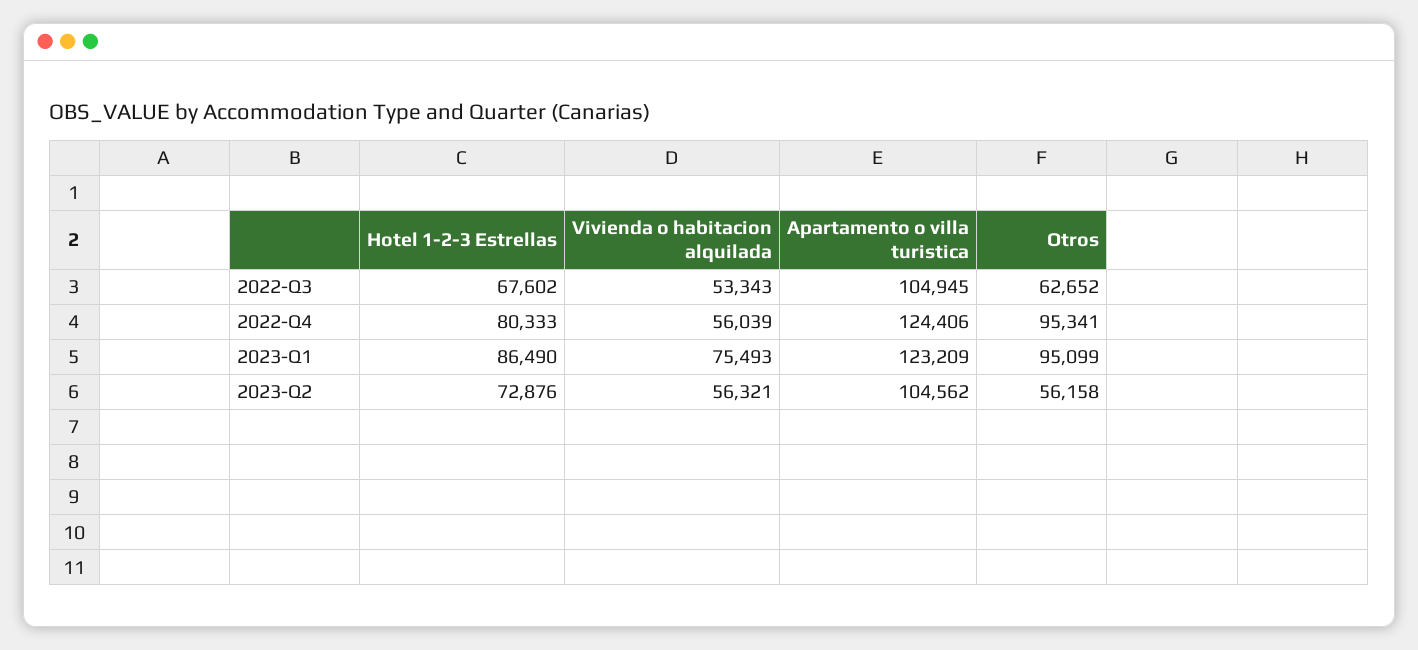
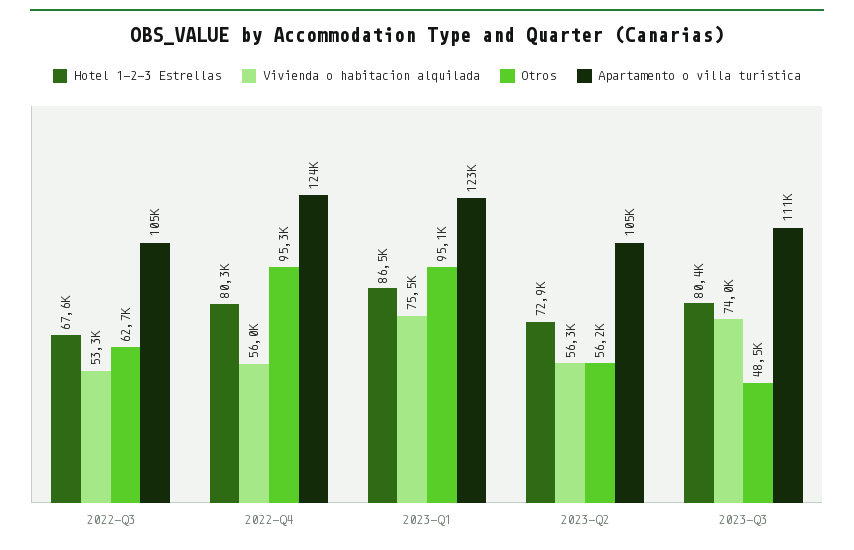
Hotel 1-2-3 Estrellas, 2023-Q3: none -> 80400
Vivienda o habitacion alquilada, 2023-Q3: none -> 74000
Otros, 2023-Q3: none -> 48500
Apartamento o villa turistica, 2023-Q3: none -> 111000

